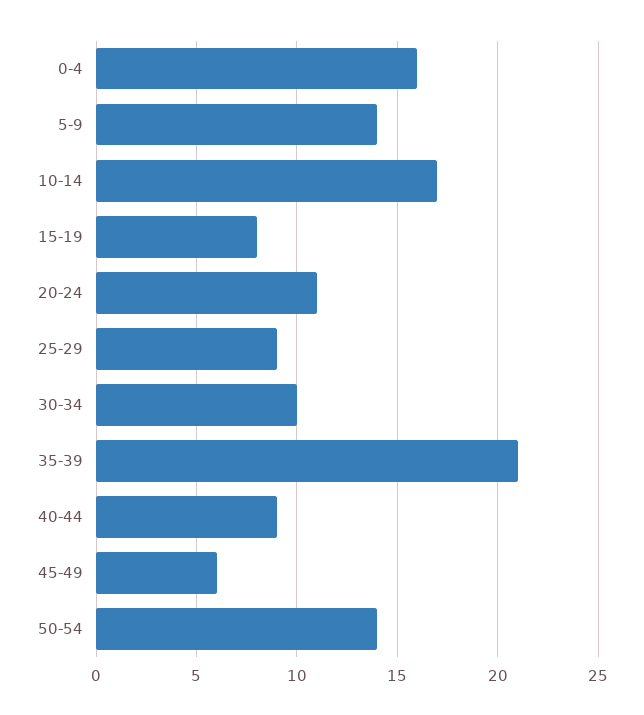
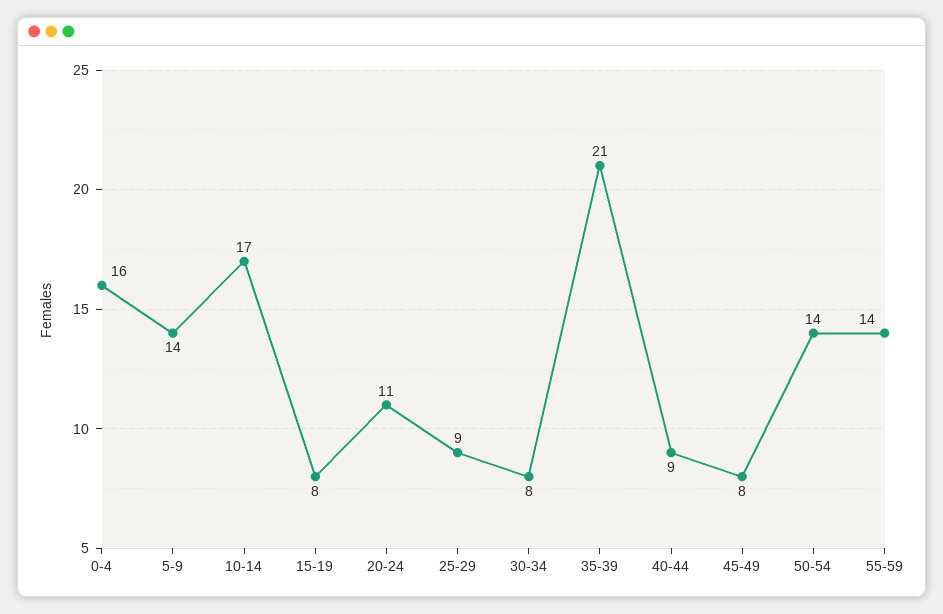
30-34: 10 -> 8
45-49: 6 -> 8
55-59: none -> 14

